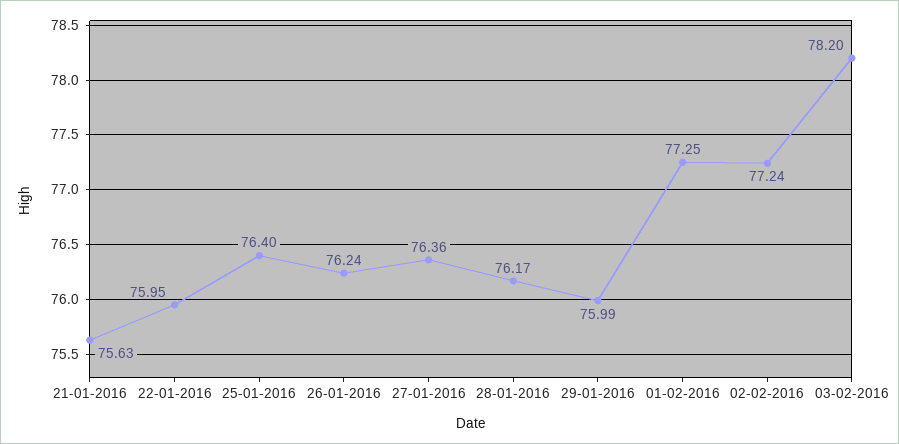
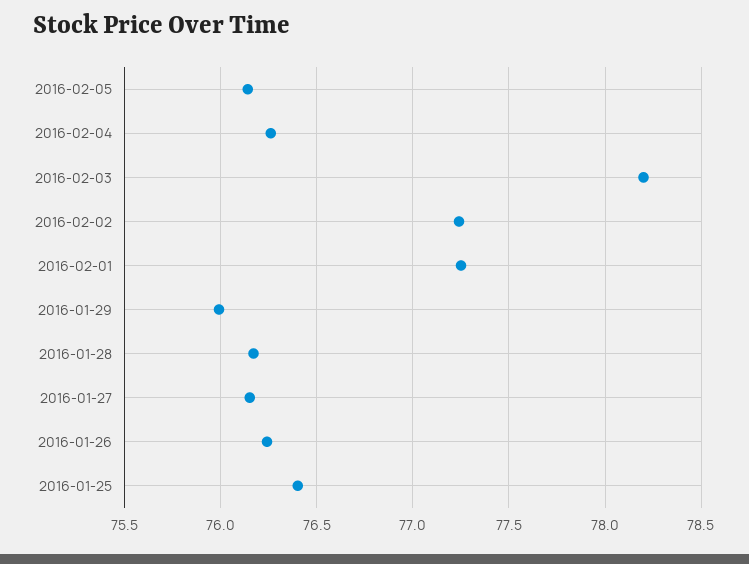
21-01-2016: 75.63 -> none
22-01-2016: 75.95 -> none
27-01-2016: 76.36 -> 76.15
2016-02-05: none -> 76.15
2016-02-04: none -> 76.25

